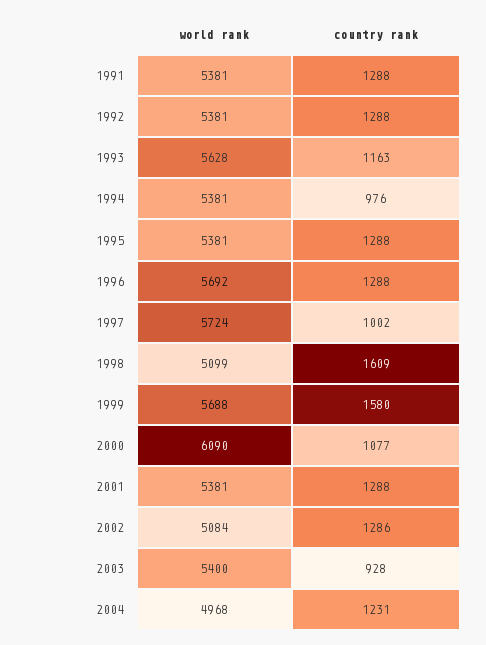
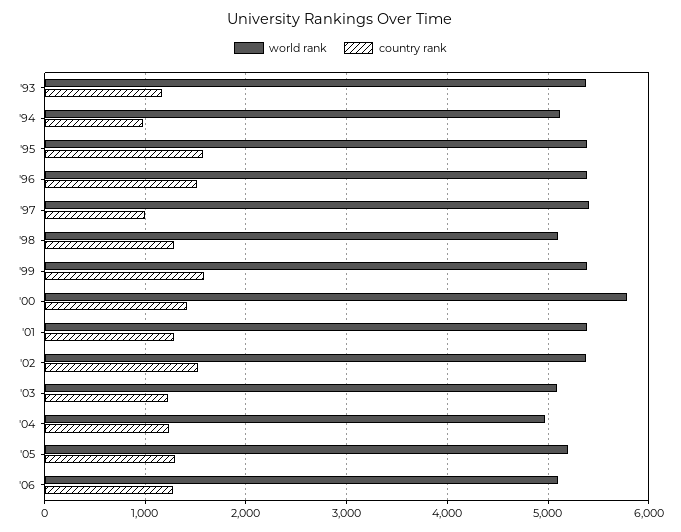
world rank, 1991: 5381 -> none
country rank, 1991: 1288 -> none
world rank, 1992: 5381 -> none
country rank, 1992: 1288 -> none
world rank, 1993: 5628 -> 5400
world rank, 1994: 5381 -> 5100
country rank, 1995: 1288 -> 1600
world rank, 1996: 5692 -> 5400
country rank, 1996: 1288 -> 1500
world rank, 1997: 5724 -> 5400
country rank, 1998: 1609 -> 1300
world rank, 1999: 5688 -> 5400
world rank, 2000: 6090 -> 5800
country rank, 2000: 1077 -> 1400
world rank, 2002: 5084 -> 5400
country rank, 2002: 1286 -> 1500
world rank, 2003: 5400 -> 5100
country rank, 2003: 928 -> 1200
world rank, '05: none -> 5200
country rank, '05: none -> 1300
world rank, '06: none -> 5100
country rank, '06: none -> 1300

